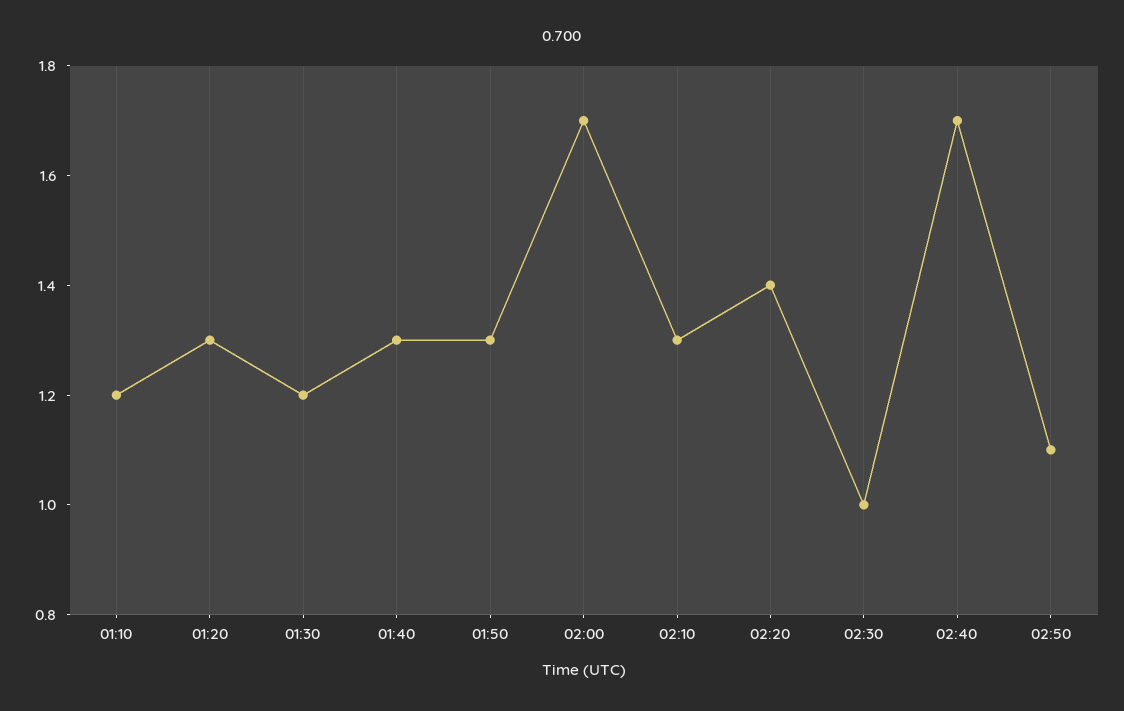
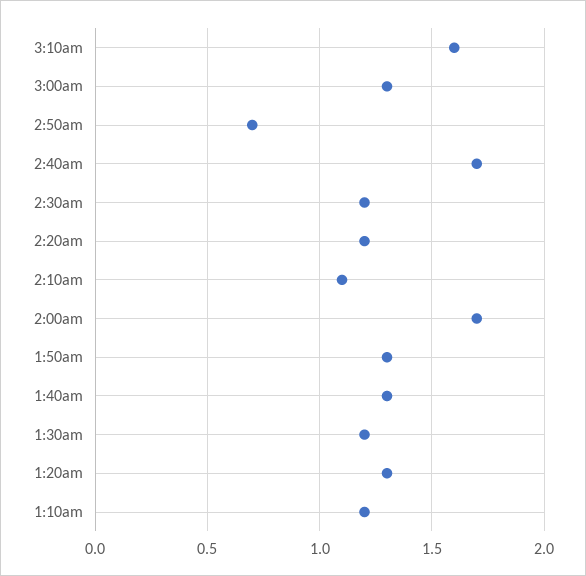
02:10: 1.3 -> 1.1
02:20: 1.4 -> 1.2
02:30: 1 -> 1.2
02:50: 1.1 -> 0.7
3:10am: none -> 1.6
3:00am: none -> 1.3

